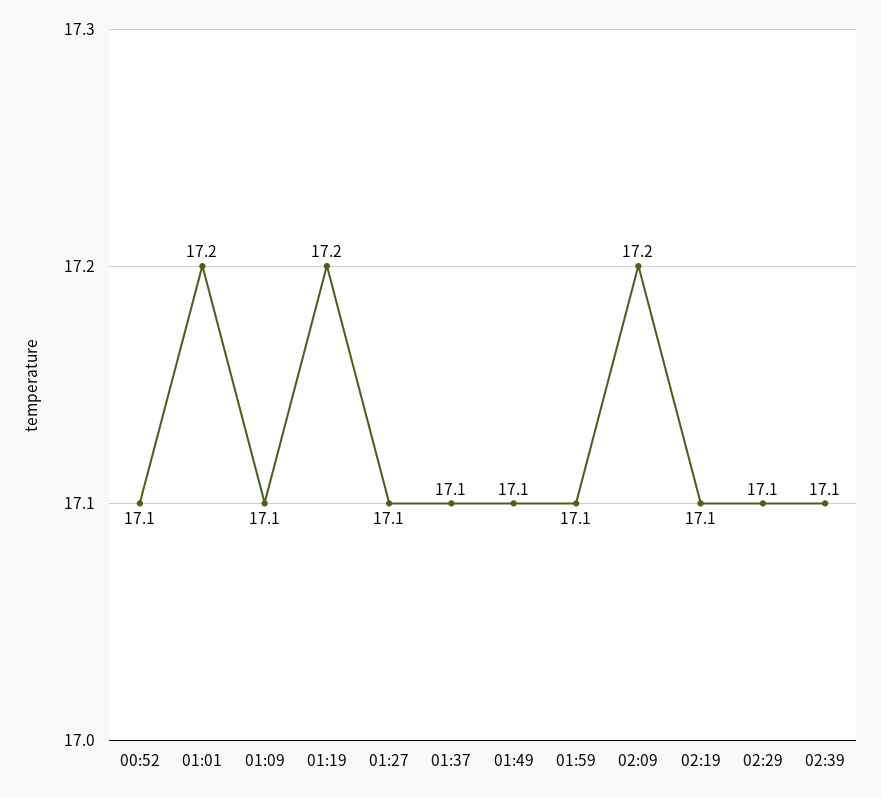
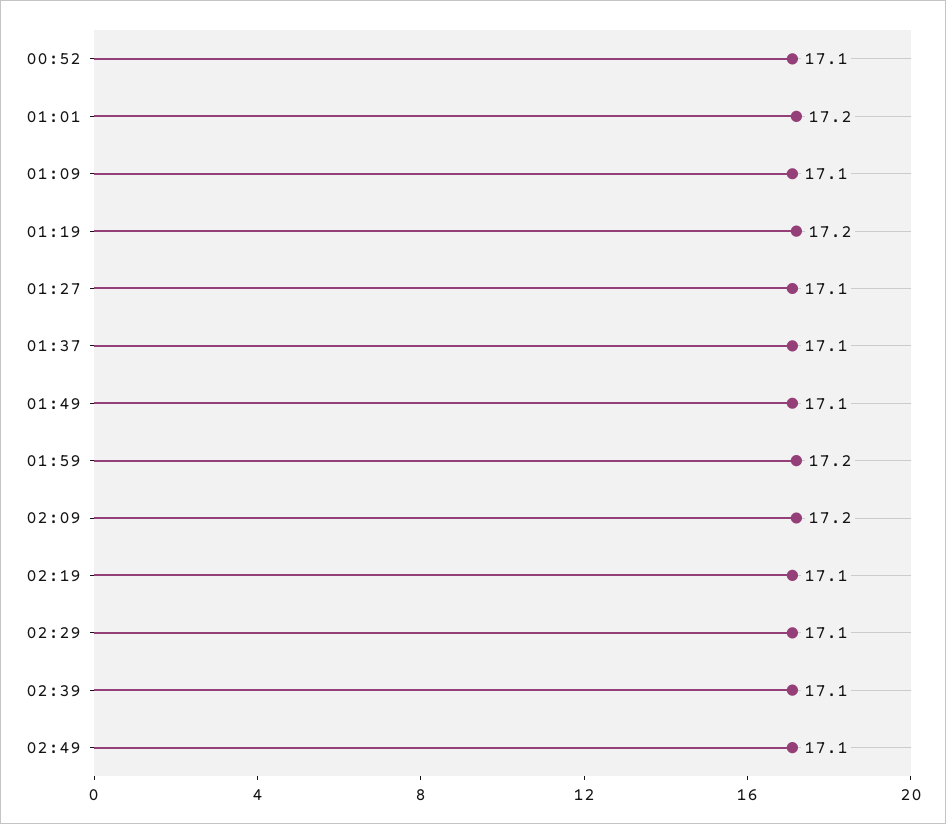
01:59: 17.1 -> 17.2
02:49: none -> 17.1

